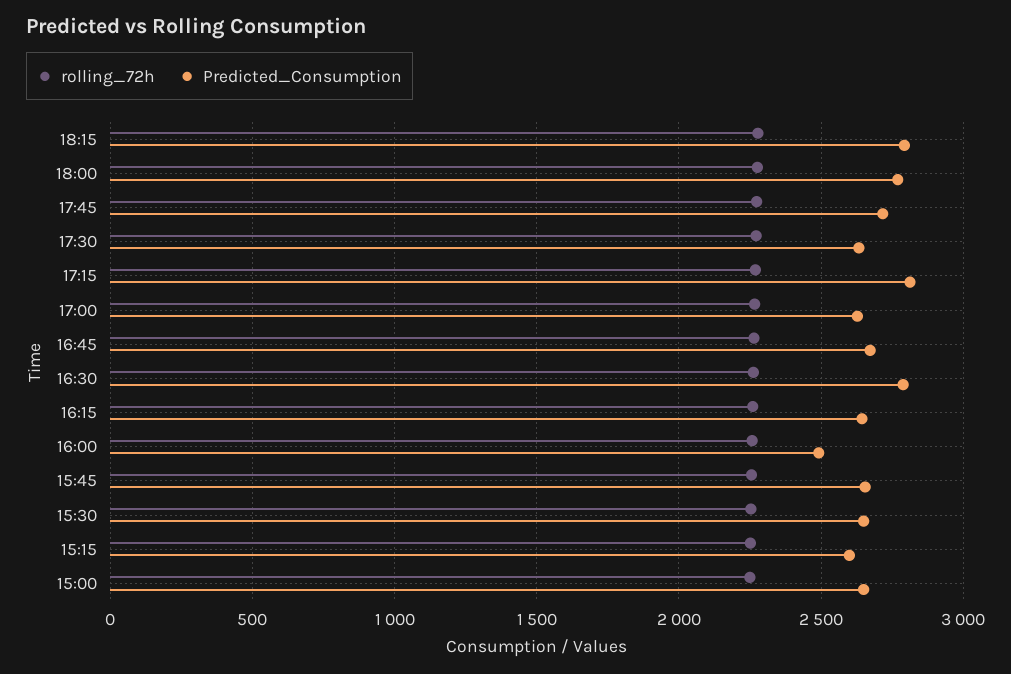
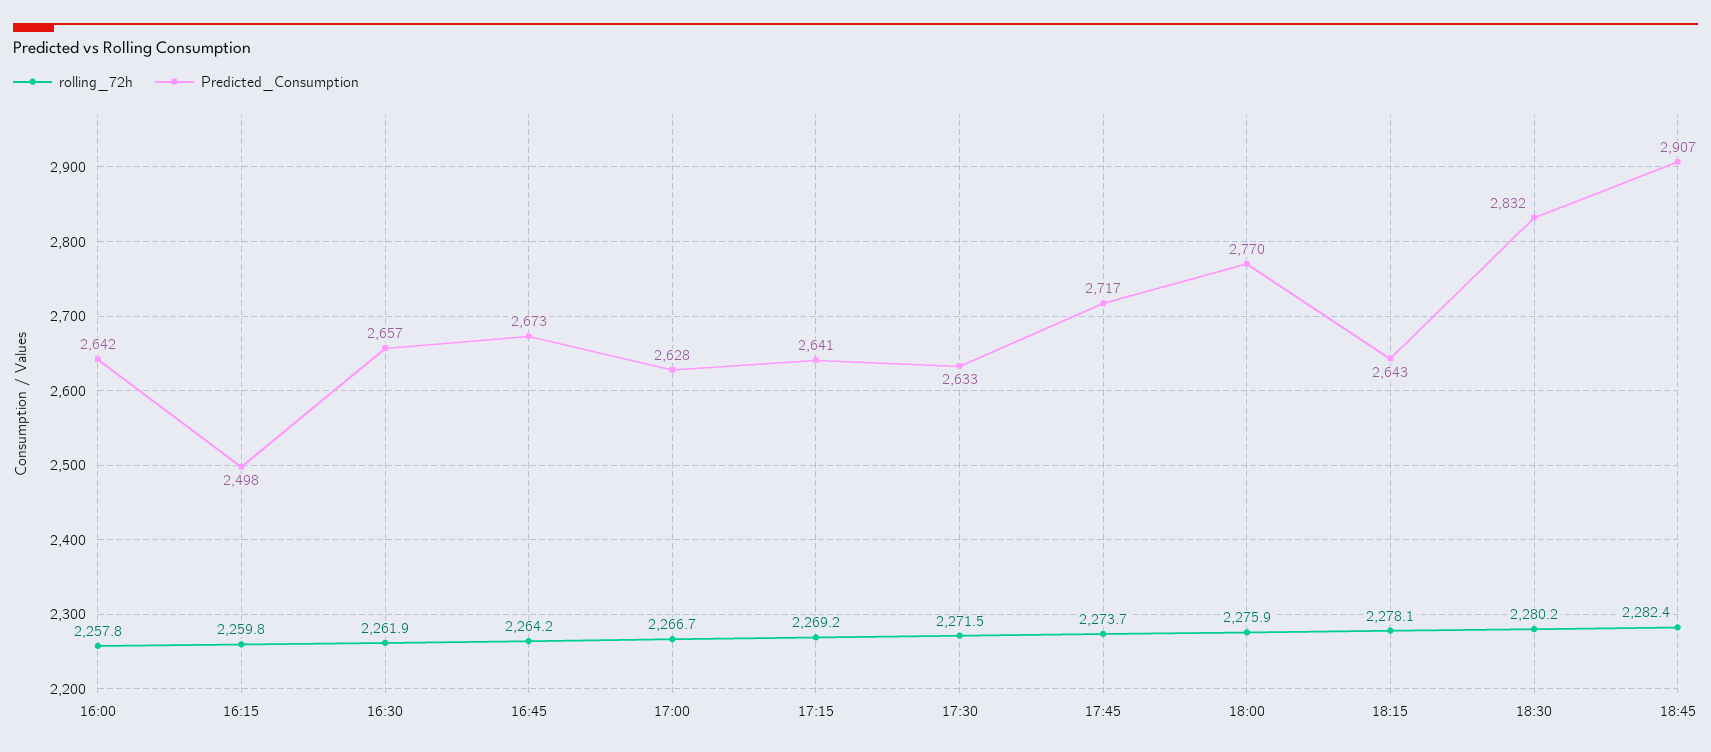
Predicted_Consumption, 18:15: 2800 -> 2643
Predicted_Consumption, 17:15: 2800 -> 2641
Predicted_Consumption, 16:30: 2800 -> 2657
Predicted_Consumption, 16:15: 2650 -> 2498
Predicted_Consumption, 16:00: 2500 -> 2642
rolling_72h, 15:45: 2250 -> none
Predicted_Consumption, 15:45: 2650 -> none
rolling_72h, 15:30: 2250 -> none
Predicted_Consumption, 15:30: 2650 -> none
rolling_72h, 15:15: 2250 -> none
Predicted_Consumption, 15:15: 2600 -> none
rolling_72h, 15:00: 2250 -> none
Predicted_Consumption, 15:00: 2650 -> none
rolling_72h, 18:30: none -> 2280.2
Predicted_Consumption, 18:30: none -> 2832
rolling_72h, 18:45: none -> 2282.4
Predicted_Consumption, 18:45: none -> 2907

